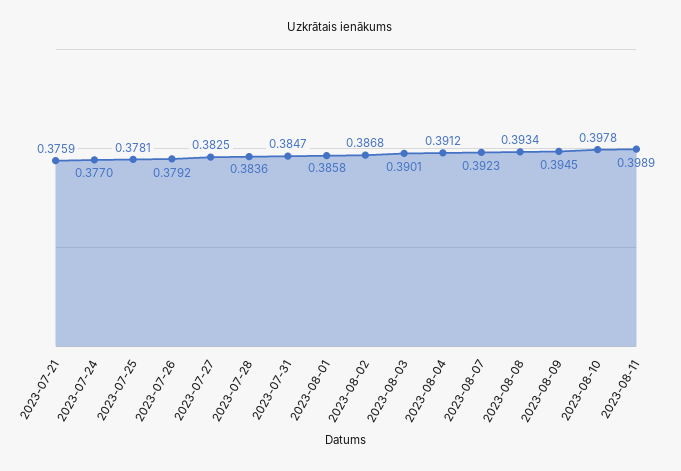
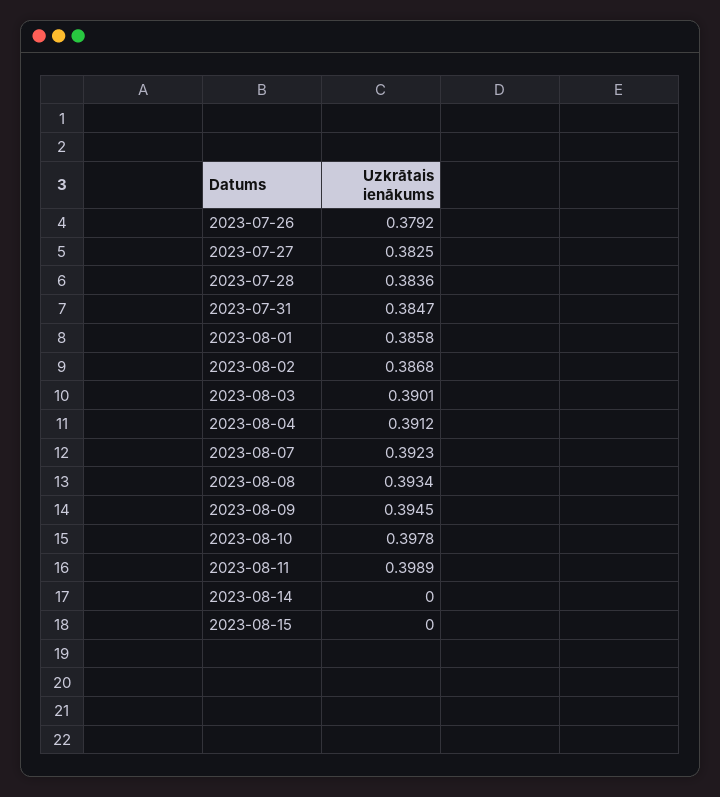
2023-07-21: 0.3759 -> none
2023-07-24: 0.377 -> none
2023-07-25: 0.3781 -> none
2023-08-14: none -> 0
2023-08-15: none -> 0

